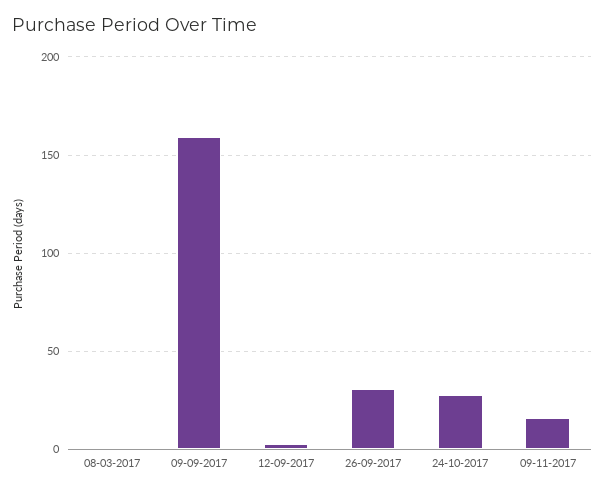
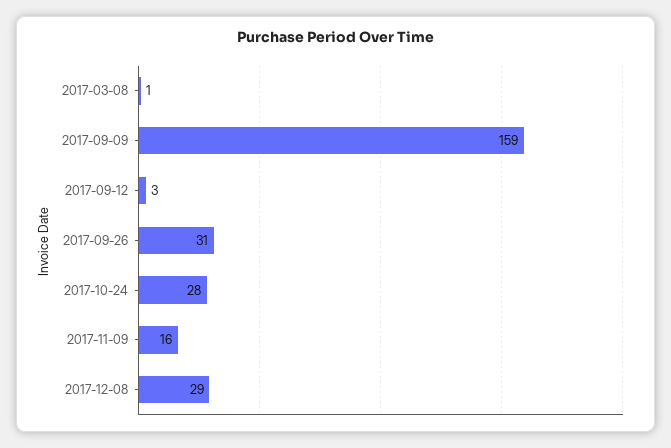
2017-12-08: none -> 29

